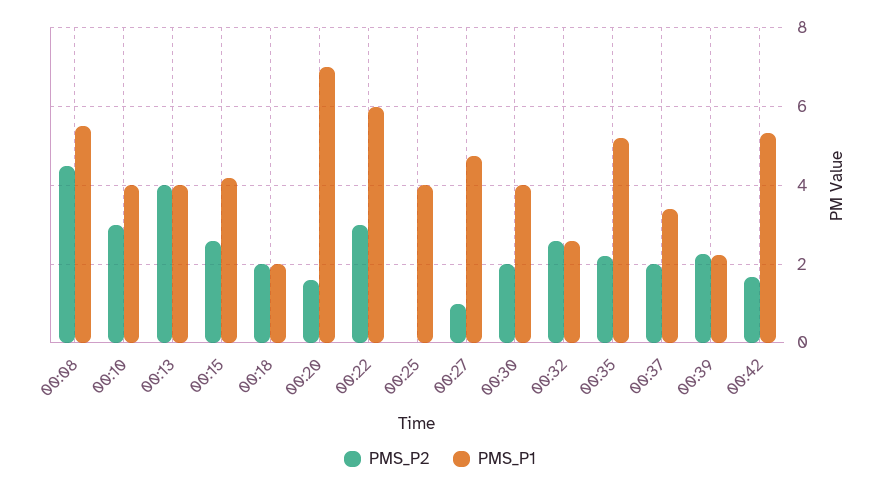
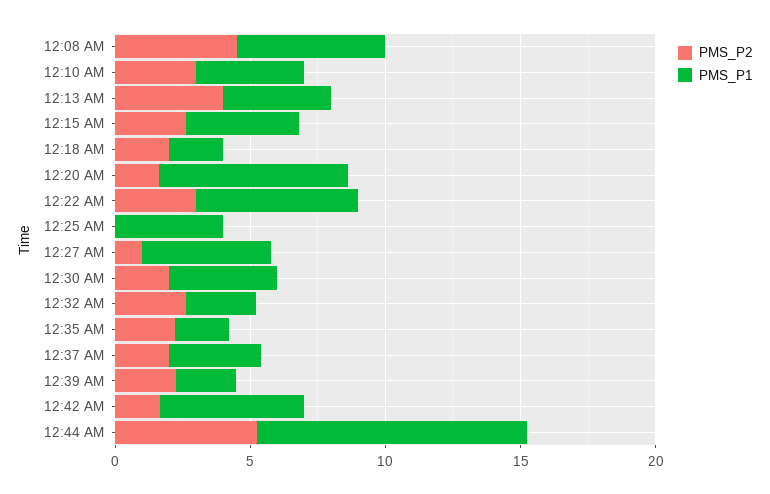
PMS_P1, 00:35: 5.2 -> 2
PMS_P2, 12:44 AM: none -> 5
PMS_P1, 12:44 AM: none -> 10

